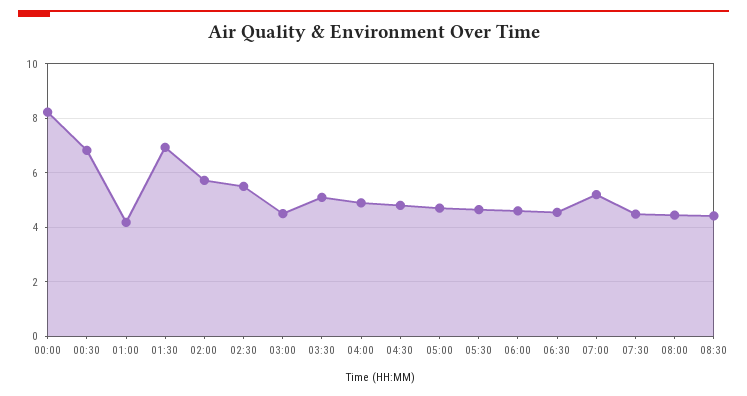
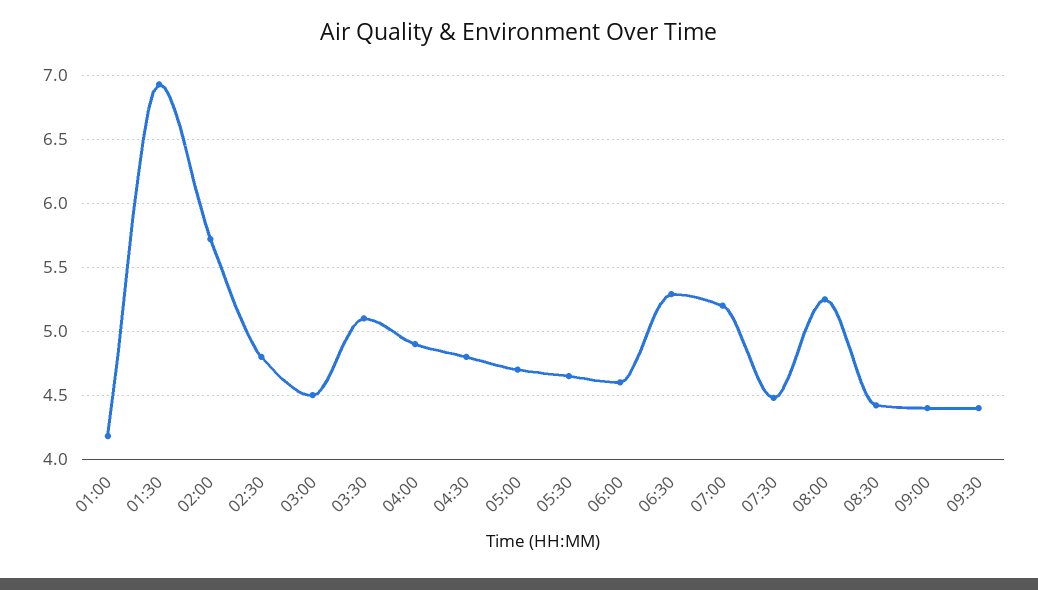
00:00: 8.25 -> none
00:30: 6.75 -> none
02:30: 5.5 -> 4.8
06:30: 4.5 -> 5.3
08:00: 4.5 -> 5.25
09:00: none -> 4.4
09:30: none -> 4.4

